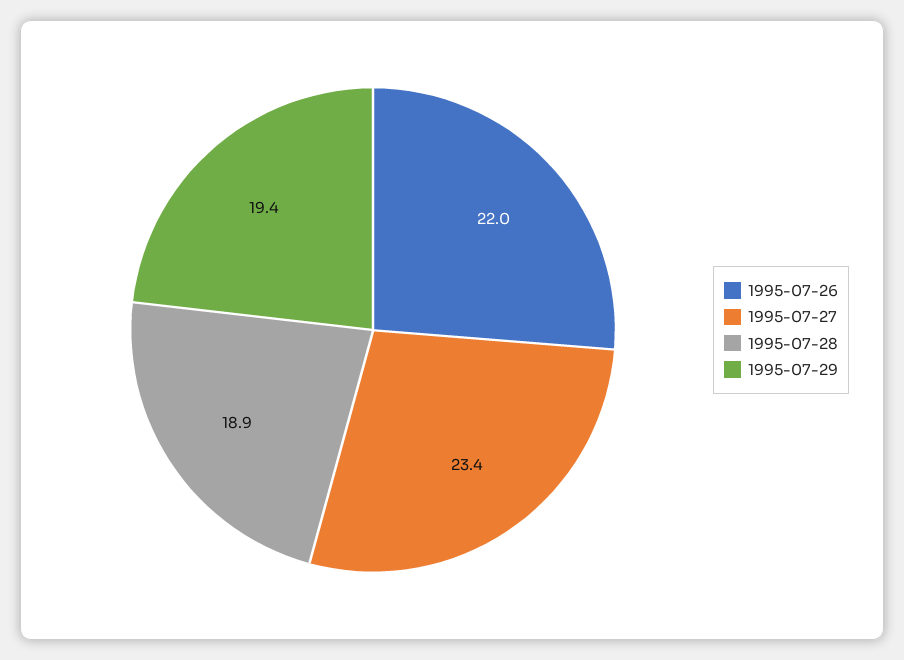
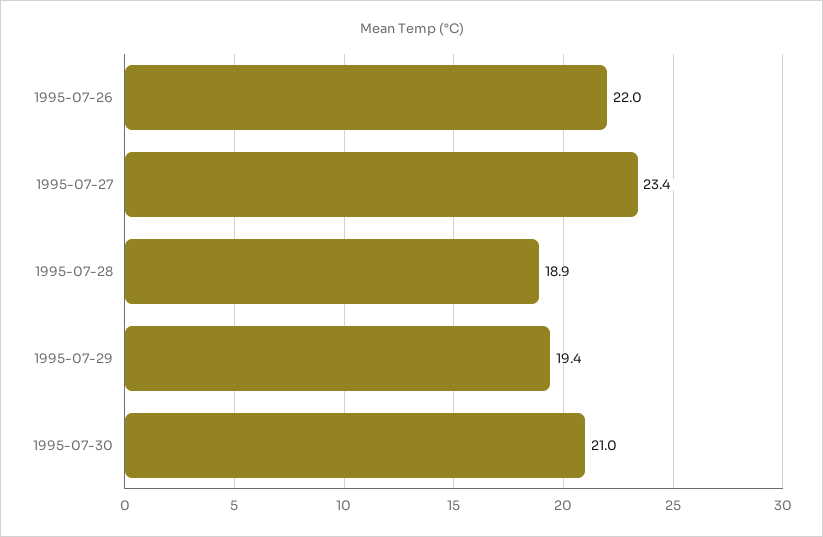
1995-07-30: none -> 21

